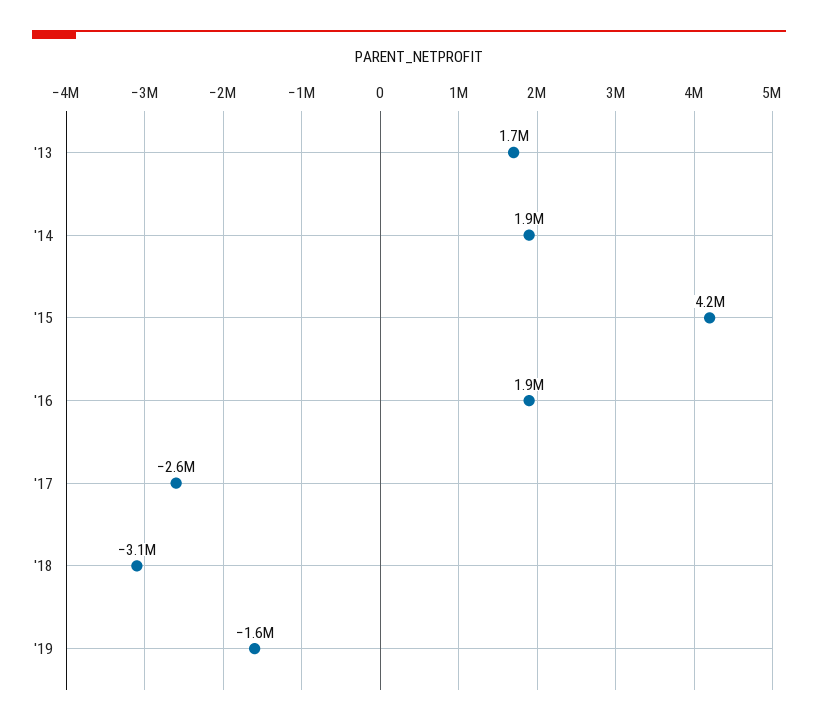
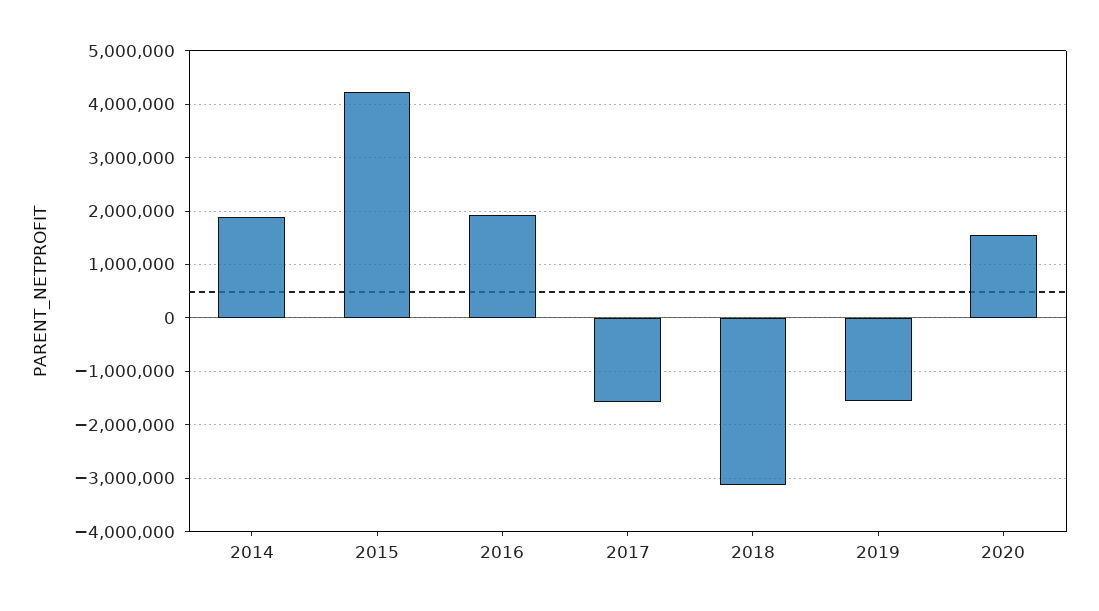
'13: 1700000 -> none
'17: -2600000 -> -1600000
2020: none -> 1600000

